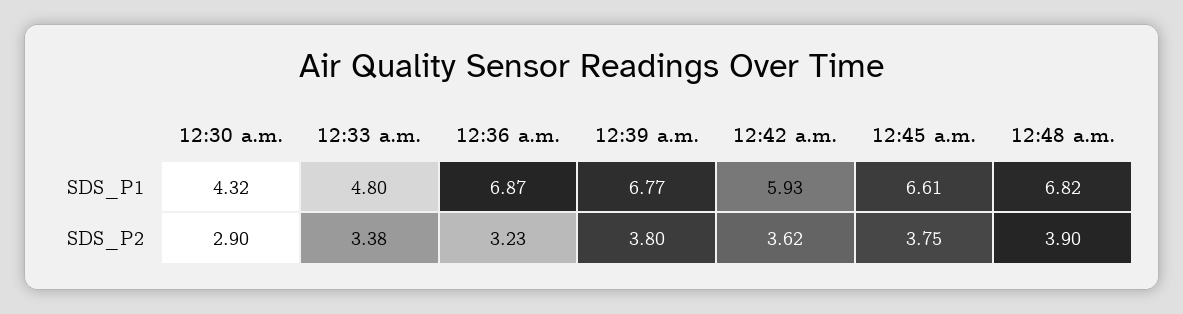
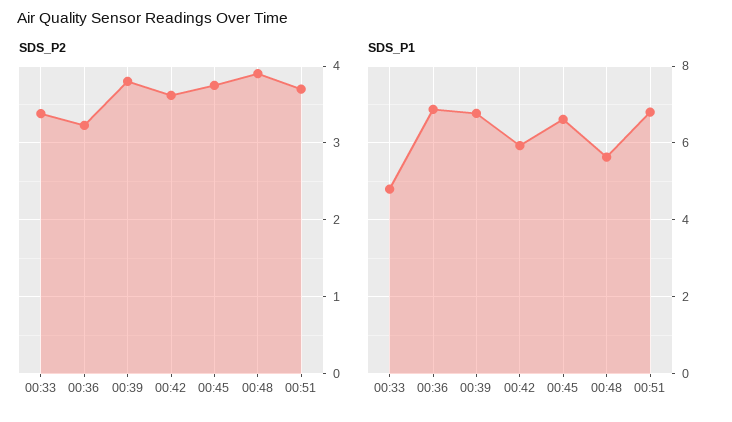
SDS_P1, 12:30 a.m.: 4.32 -> none
SDS_P1, 12:48 a.m.: 6.82 -> 5.6
SDS_P2, 12:30 a.m.: 2.9 -> none
SDS_P2, 00:51: none -> 3.7
SDS_P1, 00:51: none -> 6.8

